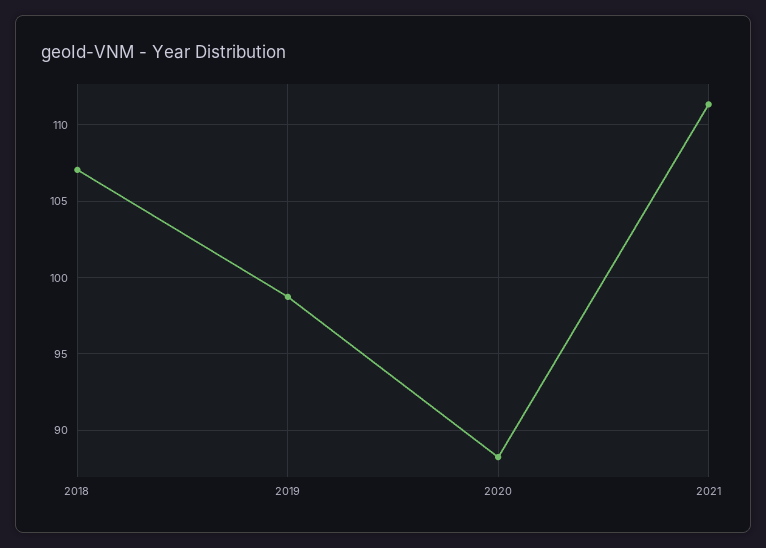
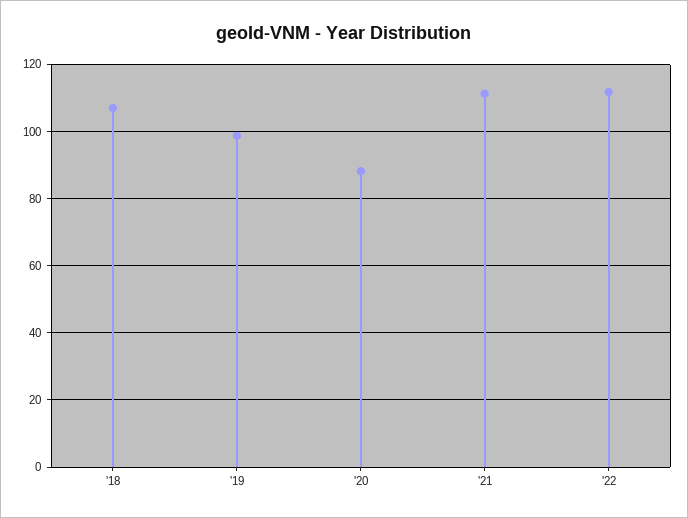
'22: none -> 112

